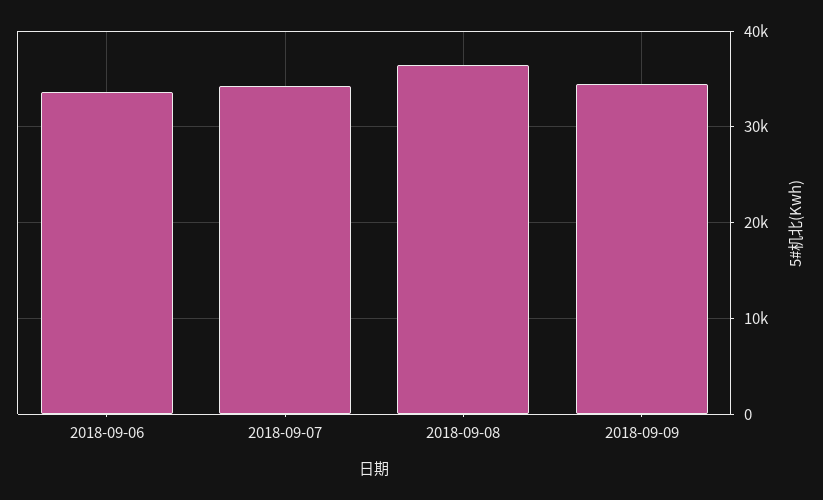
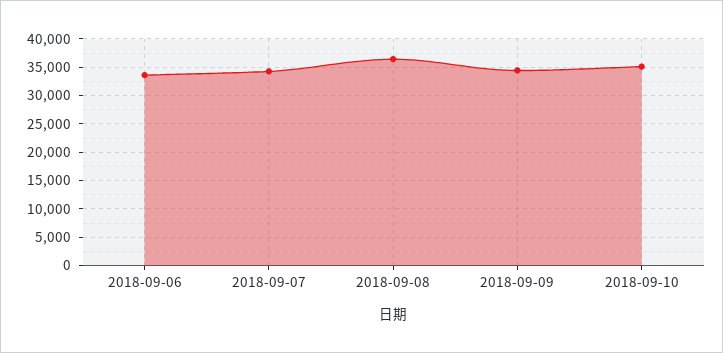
2018-09-10: none -> 35000

